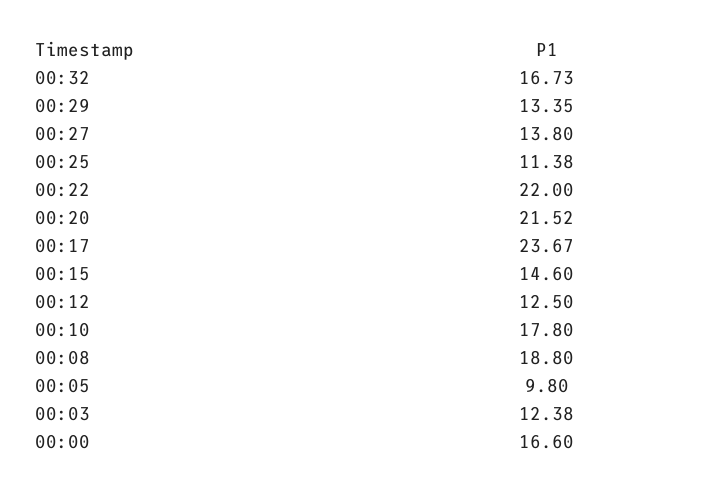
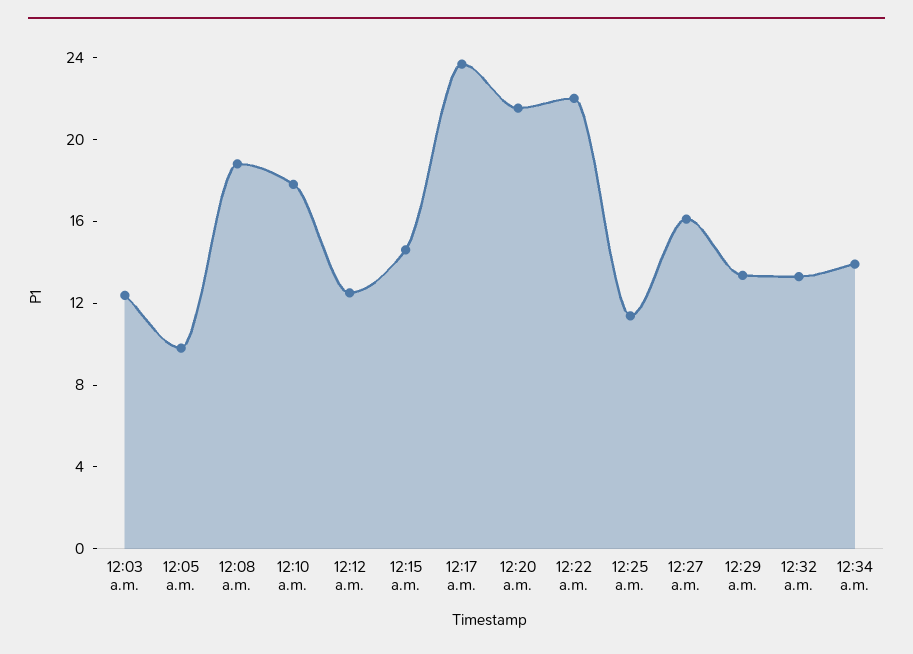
00:32: 16.73 -> 13
00:27: 13.8 -> 16
00:00: 16.6 -> none
12:34 a.m.: none -> 14

